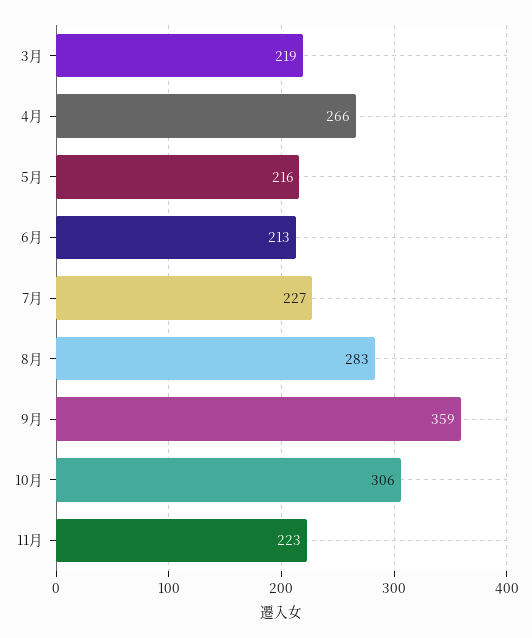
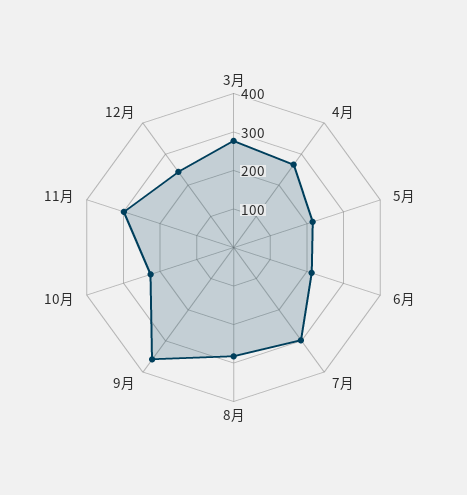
3月: 219 -> 275
7月: 227 -> 300
10月: 306 -> 225
11月: 223 -> 300
12月: none -> 250

